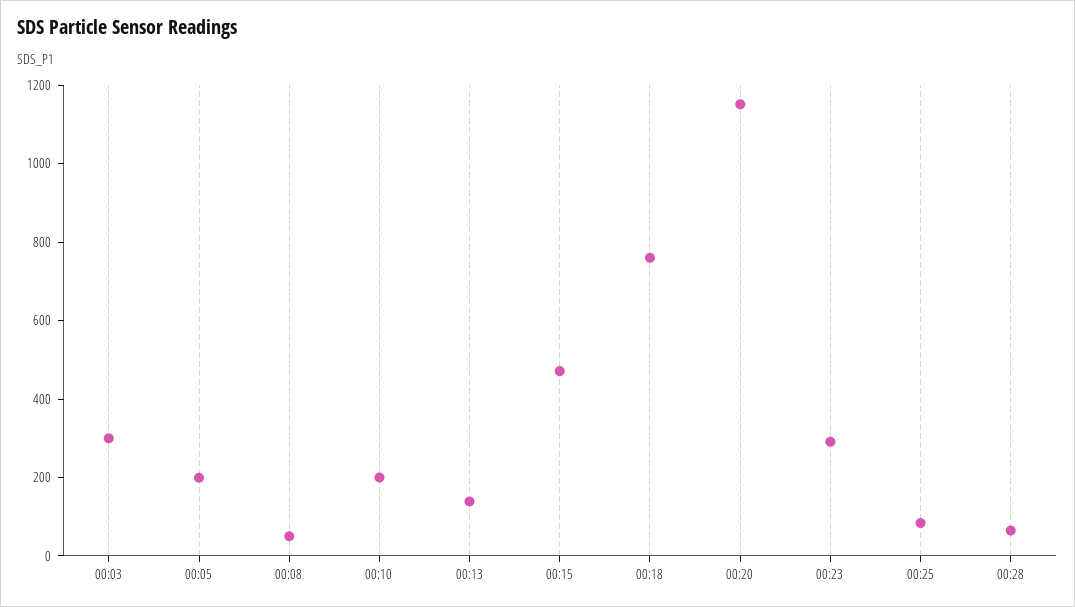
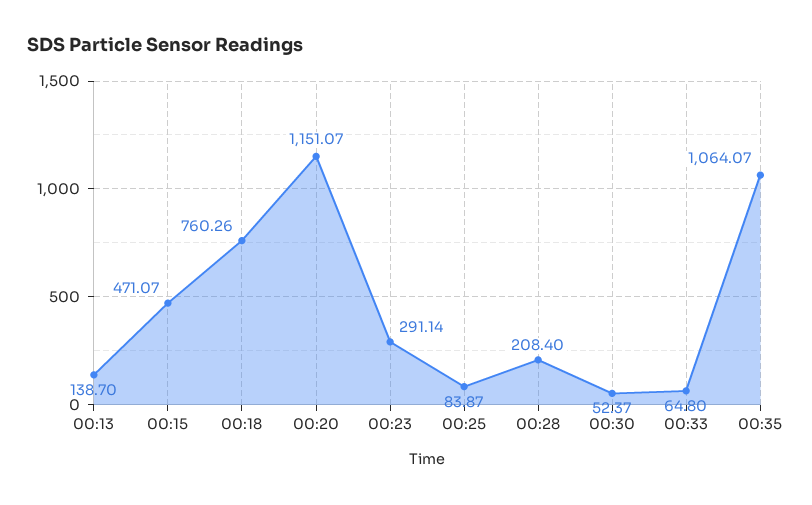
00:03: 300 -> none
00:05: 200 -> none
00:08: 50 -> none
00:10: 200 -> none
00:28: 50 -> 208.4
00:30: none -> 52.37
00:33: none -> 64.8
00:35: none -> 1064.07

